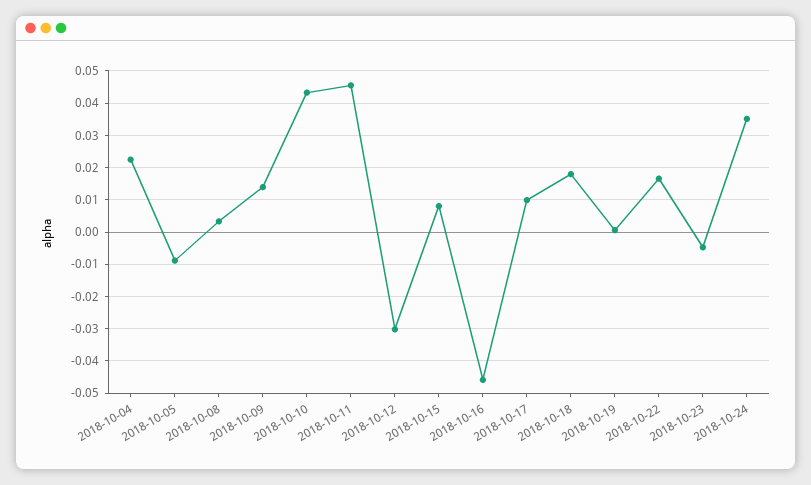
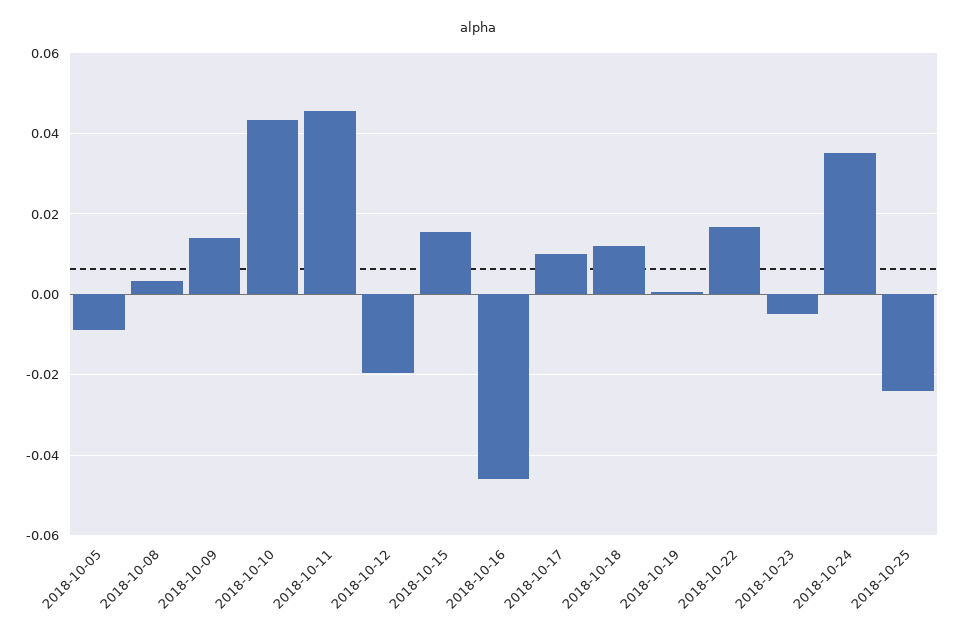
2018-10-04: 0.022 -> none
2018-10-12: -0.03 -> -0.02
2018-10-15: 0.008 -> 0.016
2018-10-18: 0.018 -> 0.012
2018-10-25: none -> -0.024

